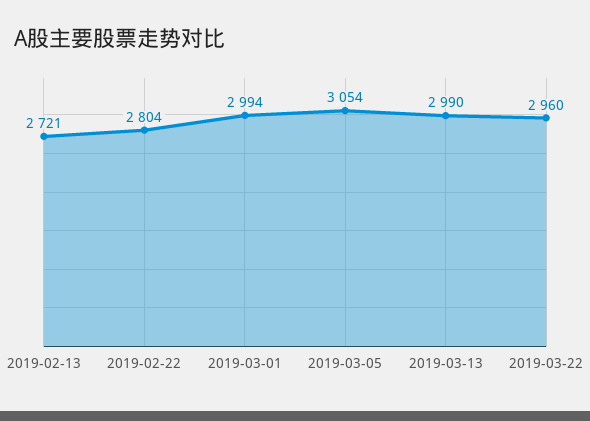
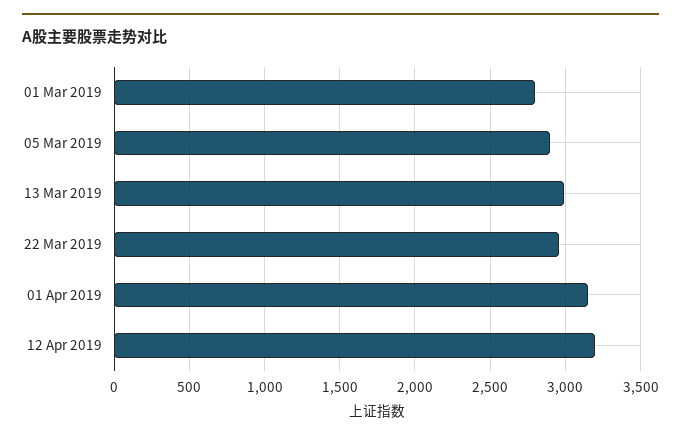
2019-02-13: 2721 -> none
2019-02-22: 2804 -> none
2019-03-01: 2994 -> 2800
2019-03-05: 3054 -> 2900
01 Apr 2019: none -> 3150
12 Apr 2019: none -> 3200

